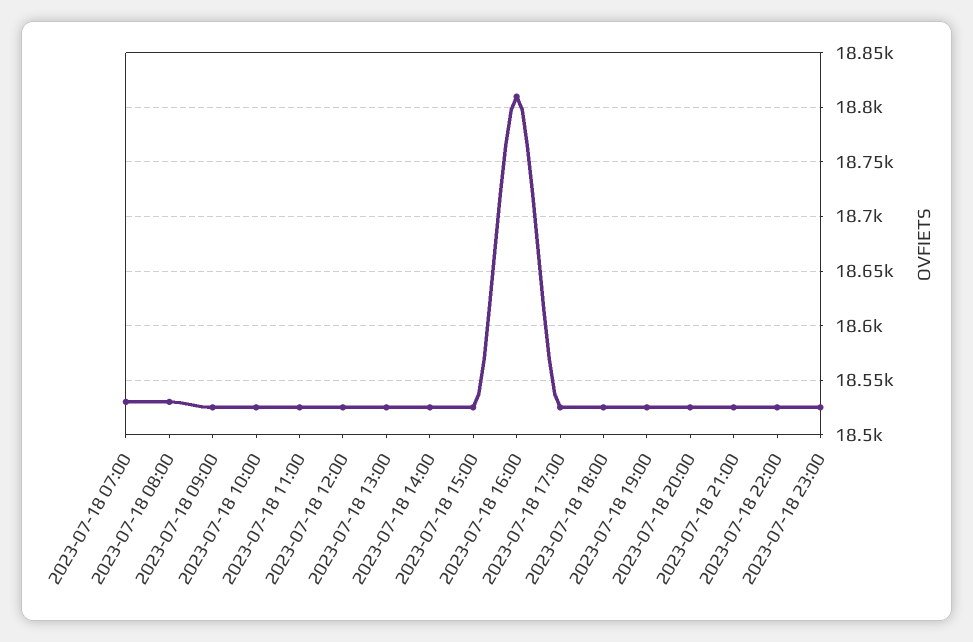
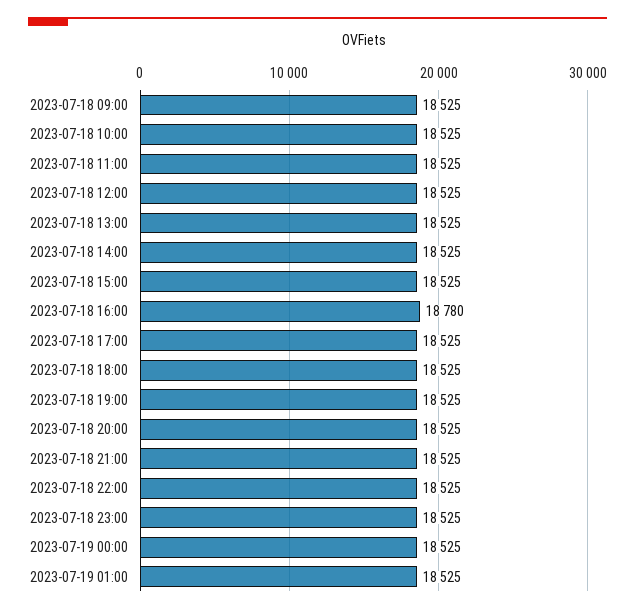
2023-07-18 07:00: 18530 -> none
2023-07-18 08:00: 18530 -> none
2023-07-18 16:00: 18810 -> 18780
2023-07-19 00:00: none -> 18525
2023-07-19 01:00: none -> 18525

